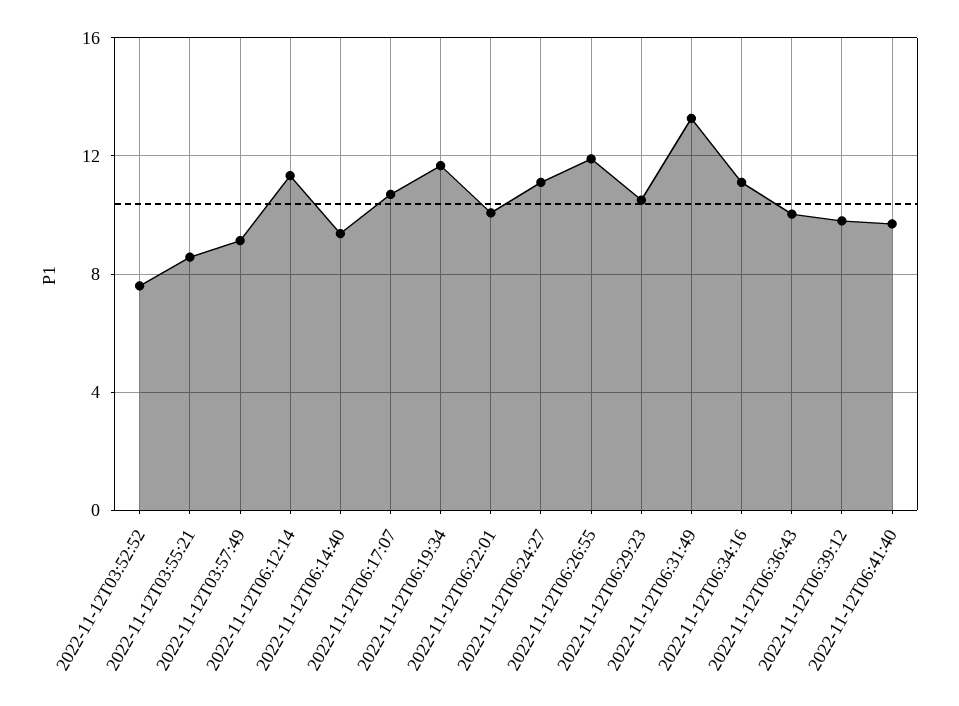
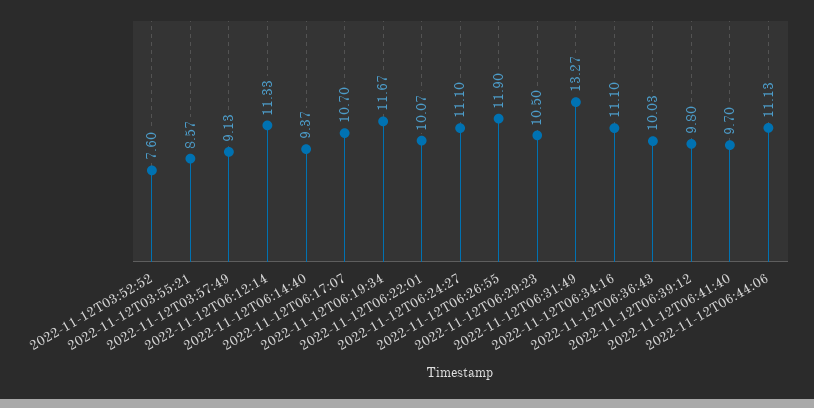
2022-11-12T06:44:06: none -> 11.13

